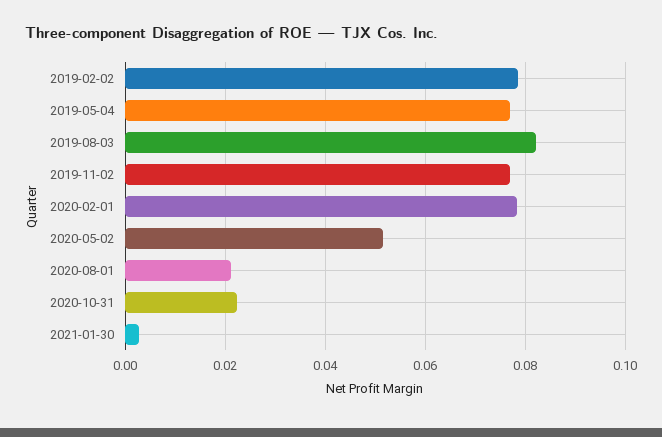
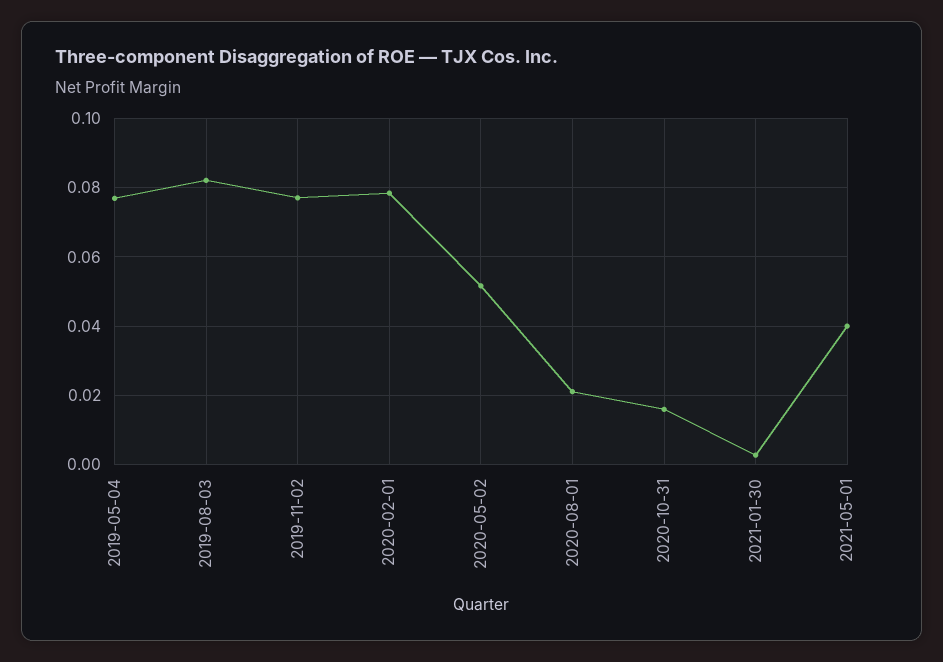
2019-02-02: 0.078 -> none
2020-10-31: 0.022 -> 0.016
2021-05-01: none -> 0.04

